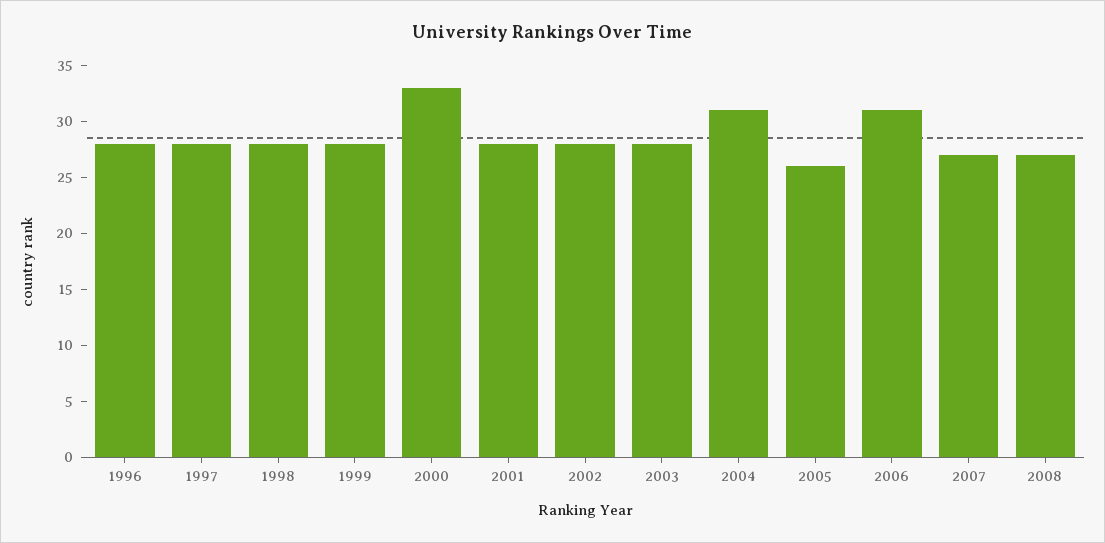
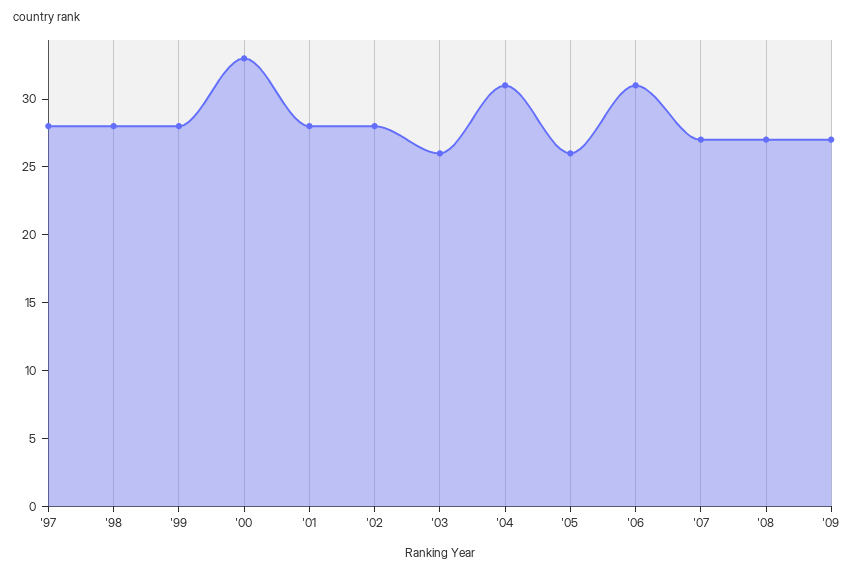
1996: 28 -> none
2003: 28 -> 26
'09: none -> 27

